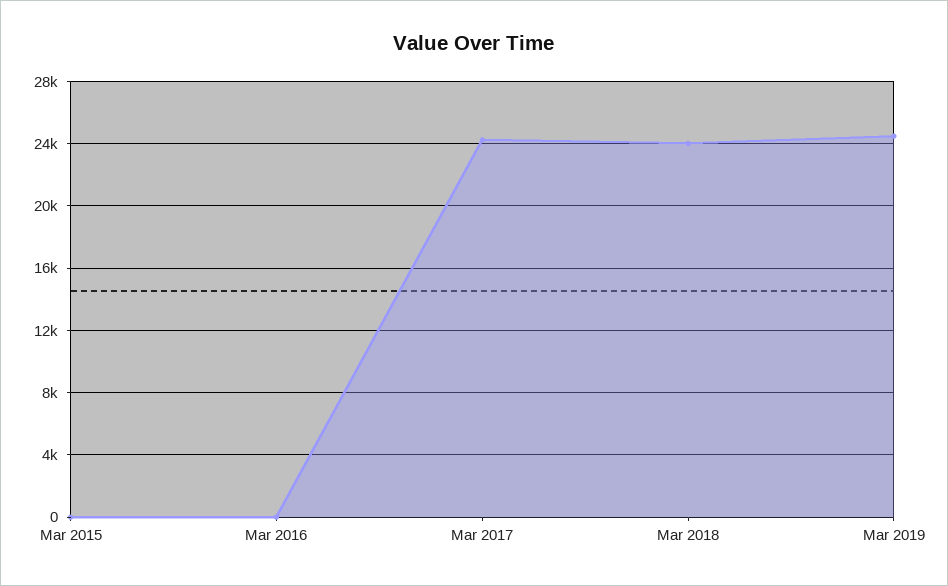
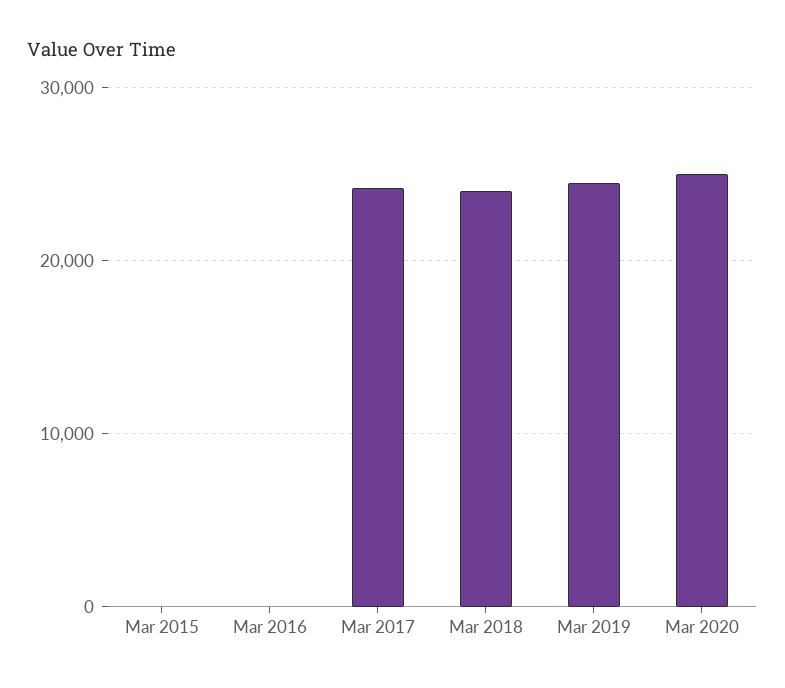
Mar 2020: none -> 25000

